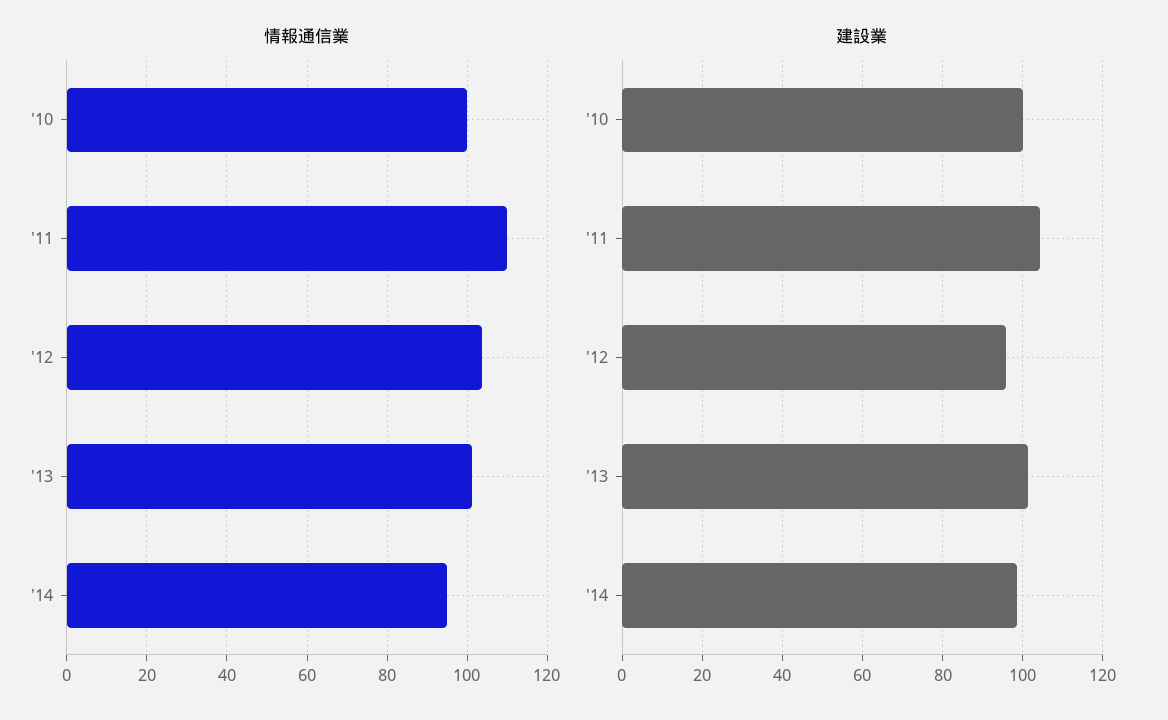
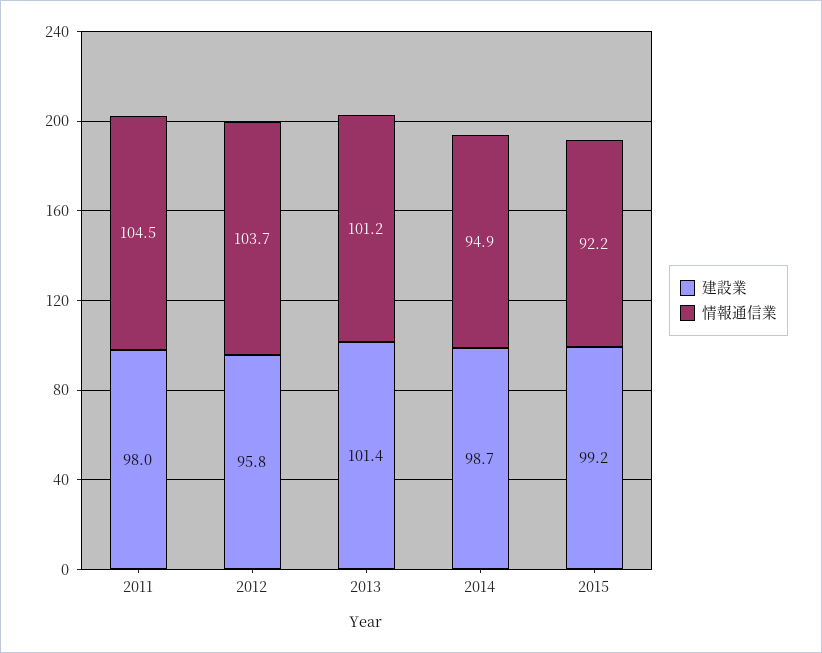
情報通信業, '10: 100 -> none
情報通信業, '11: 110 -> 104.5
建設業, '10: 100 -> none
建設業, '11: 104 -> 98
建設業, 2015: none -> 99.2
情報通信業, 2015: none -> 92.2

